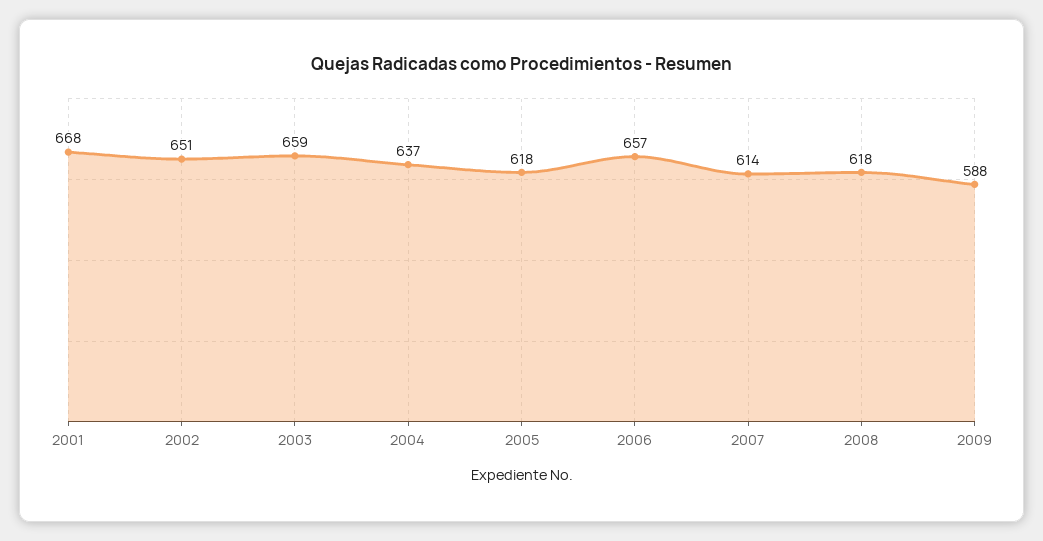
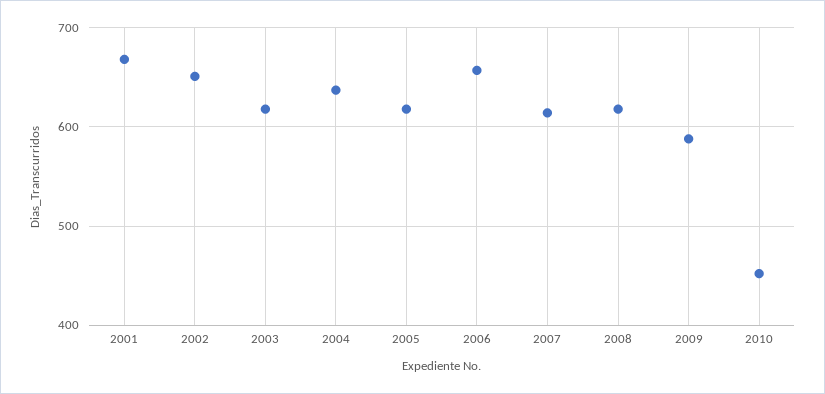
2003: 659 -> 620
2010: none -> 450

